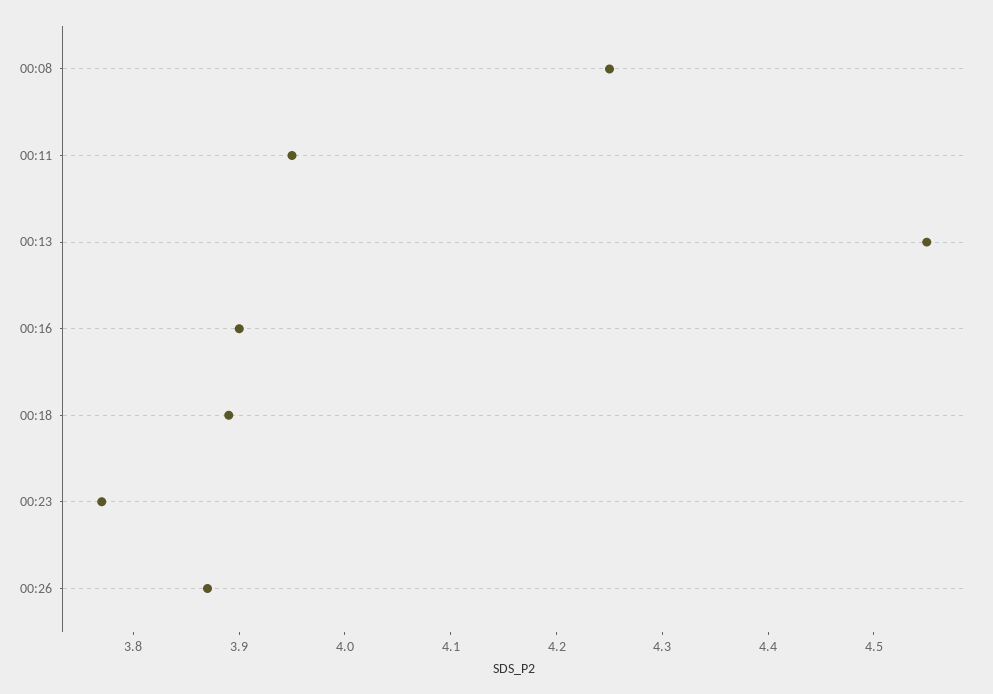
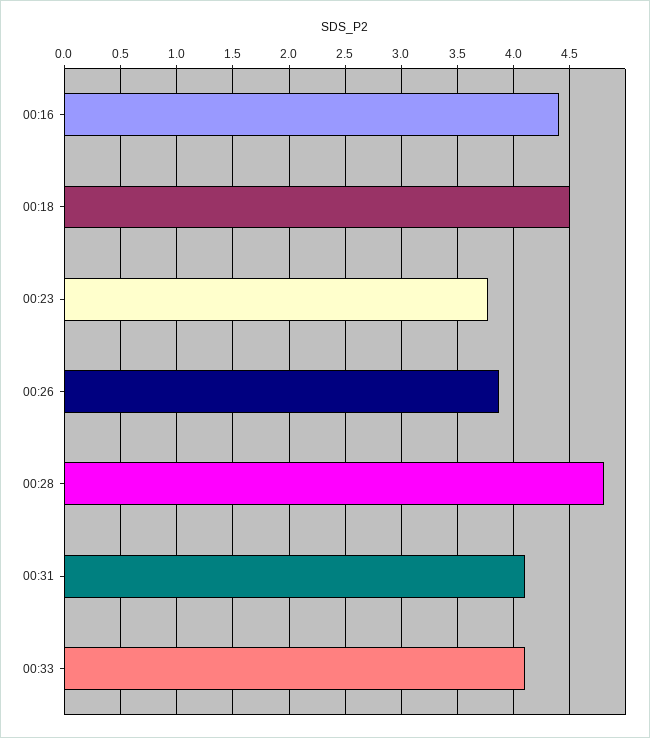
00:08: 4.25 -> none
00:11: 3.95 -> none
00:13: 4.55 -> none
00:16: 3.9 -> 4.4
00:18: 3.89 -> 4.5
00:28: none -> 4.8
00:31: none -> 4.1
00:33: none -> 4.1

